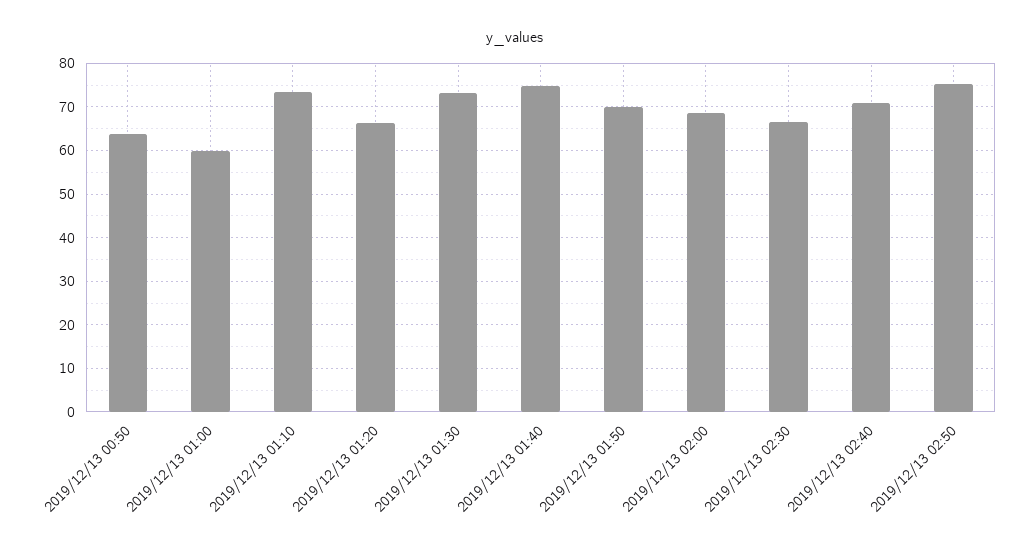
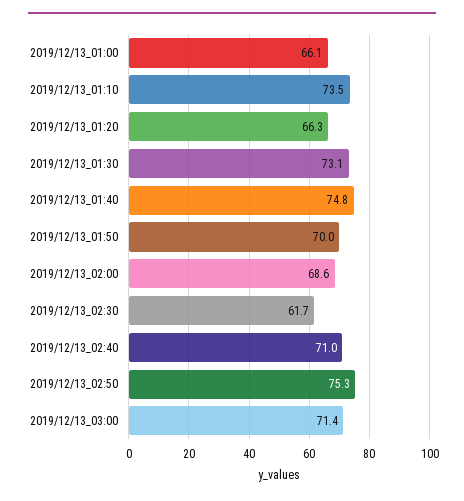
2019/12/13 00:50: 64 -> none
2019/12/13 01:00: 60 -> 66.1
2019/12/13 02:30: 66 -> 61.7
2019/12/13_03:00: none -> 71.4

